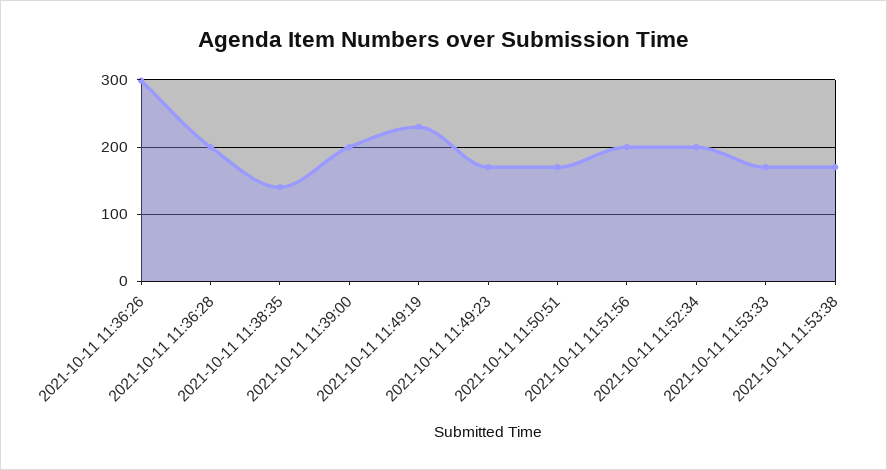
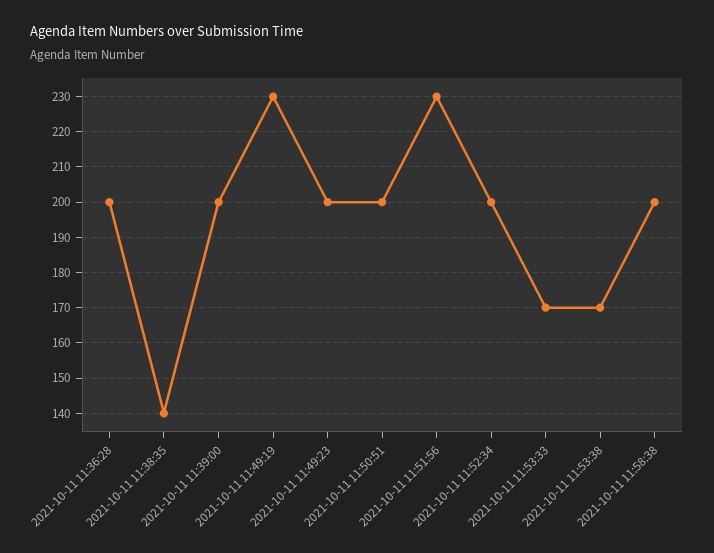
2021-10-11 11:36:26: 300 -> none
2021-10-11 11:49:23: 170 -> 200
2021-10-11 11:50:51: 170 -> 200
2021-10-11 11:51:56: 200 -> 230
2021-10-11 11:58:38: none -> 200

